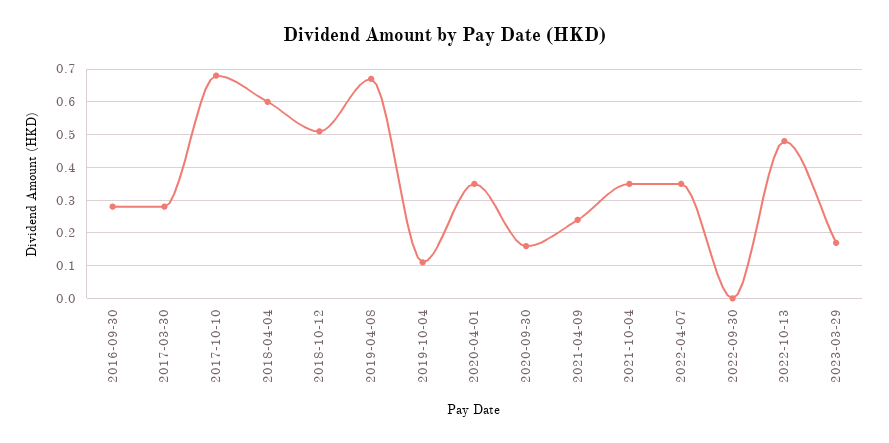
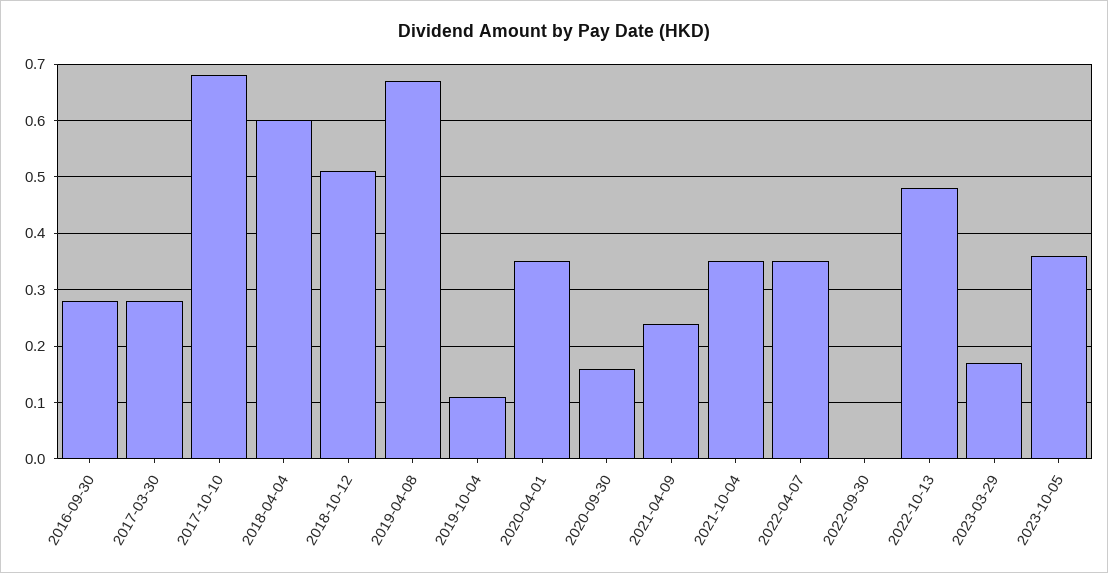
2023-10-05: none -> 0.35

